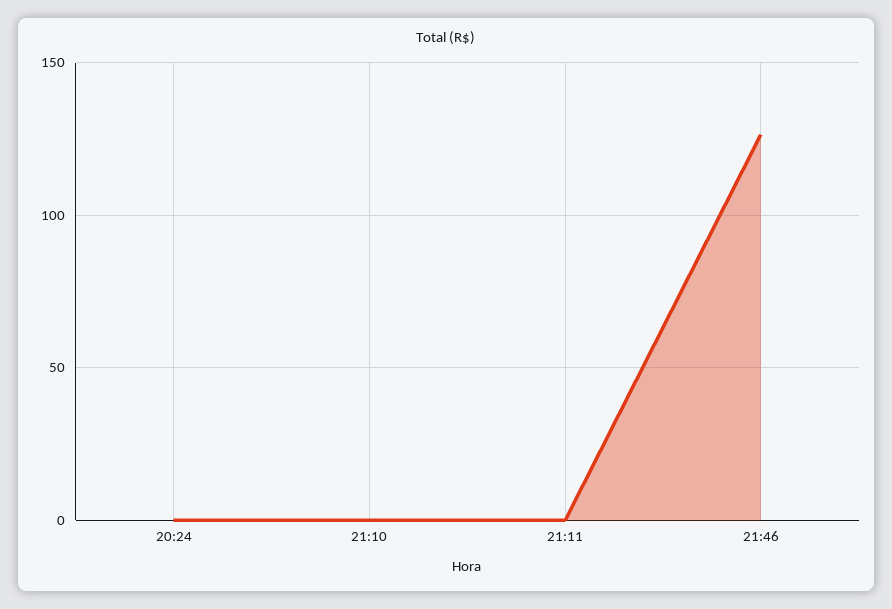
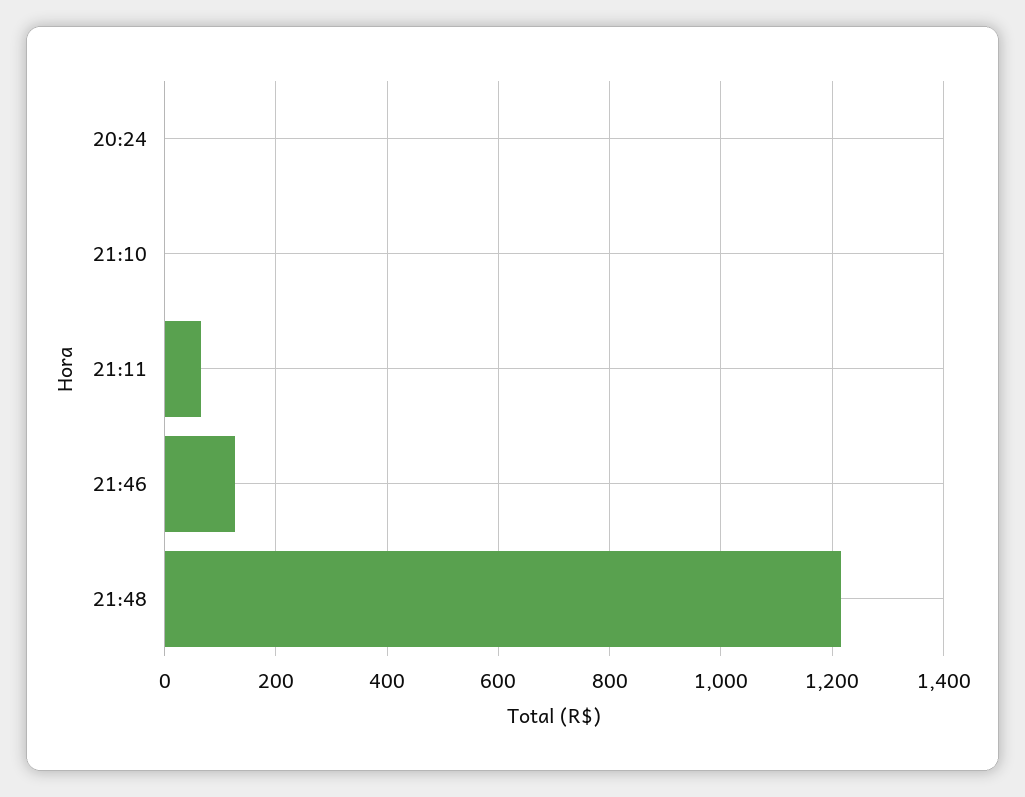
21:11: 0 -> 60
21:48: none -> 1220

